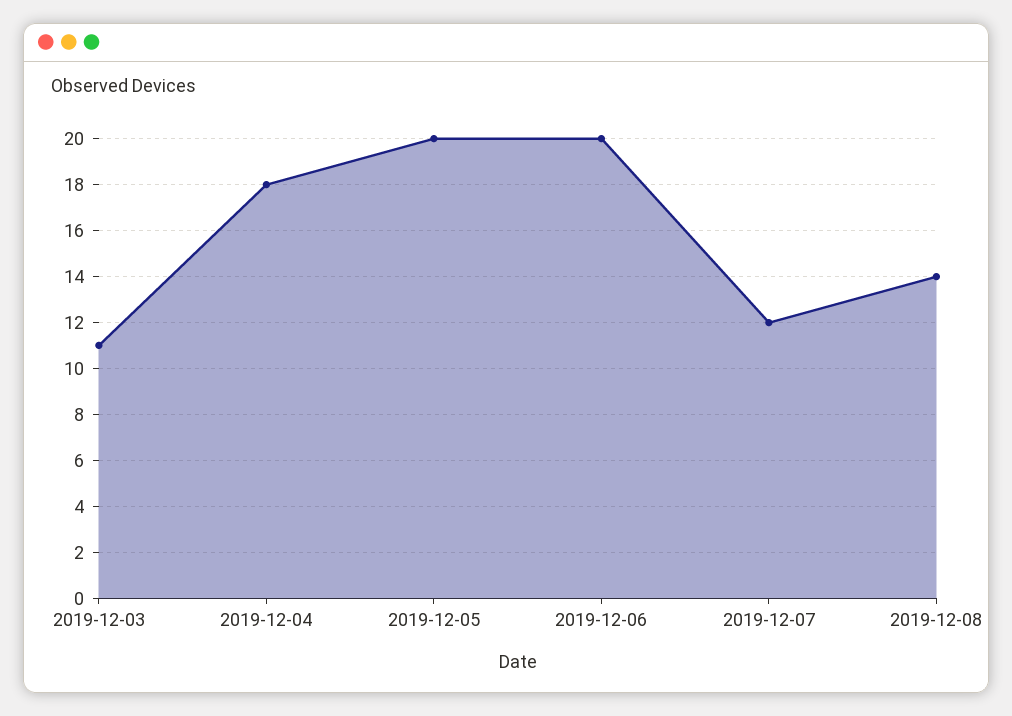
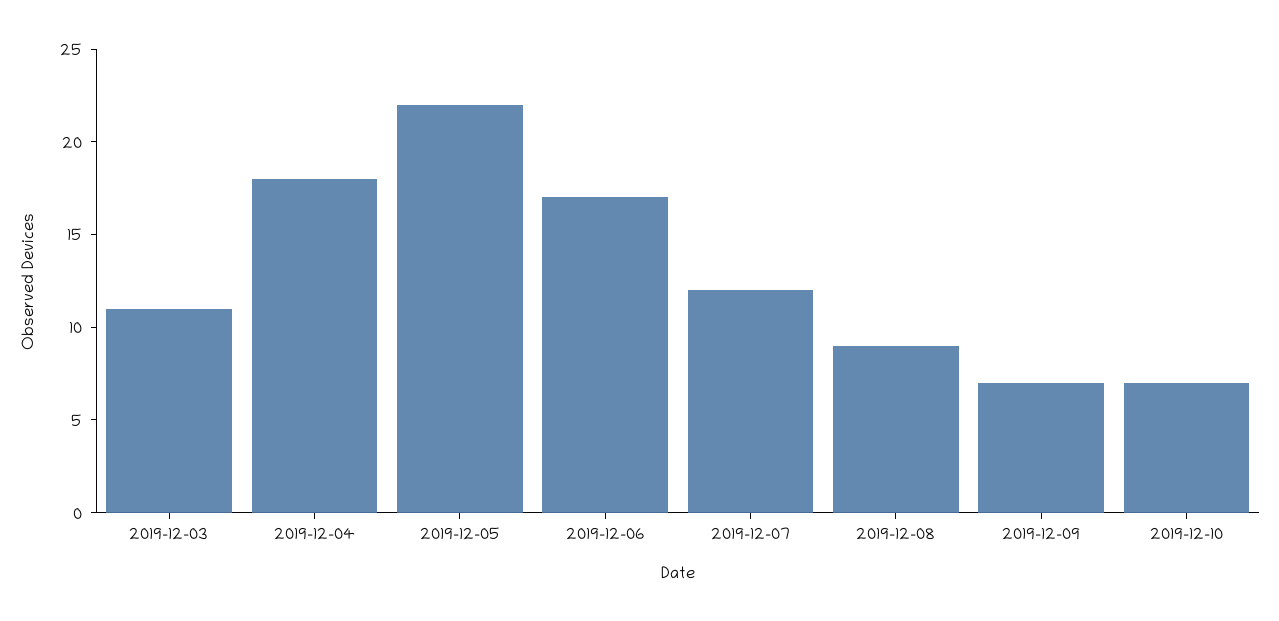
2019-12-05: 20 -> 22
2019-12-06: 20 -> 17
2019-12-08: 14 -> 9
2019-12-09: none -> 7
2019-12-10: none -> 7

